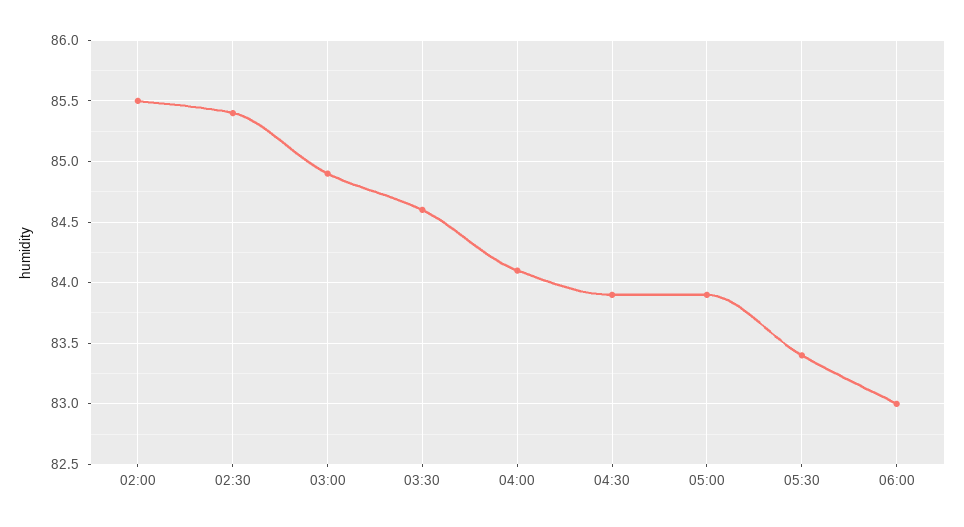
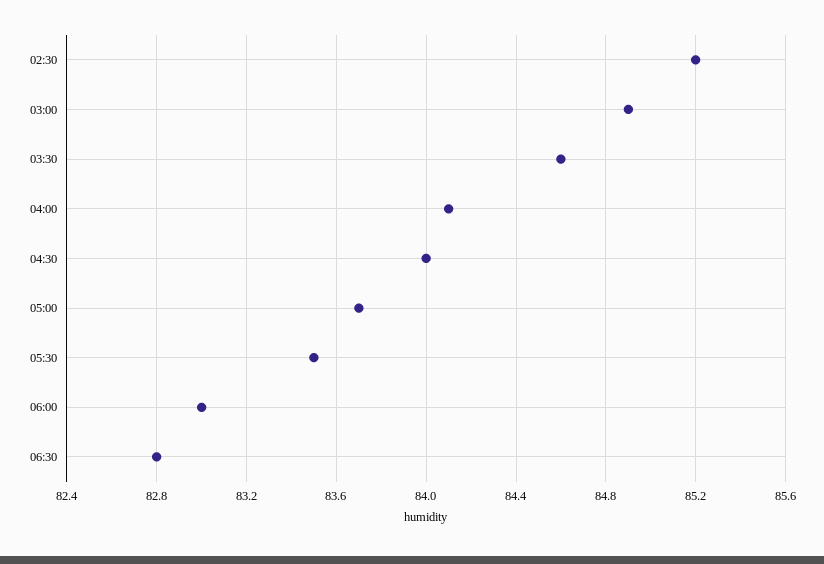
02:00: 85.5 -> none
02:30: 85.4 -> 85.2
04:30: 83.9 -> 84
05:00: 83.9 -> 83.7
05:30: 83.4 -> 83.5
06:30: none -> 82.8

